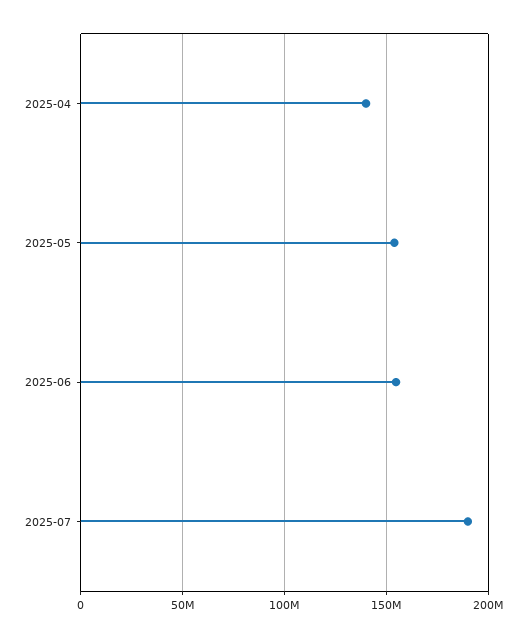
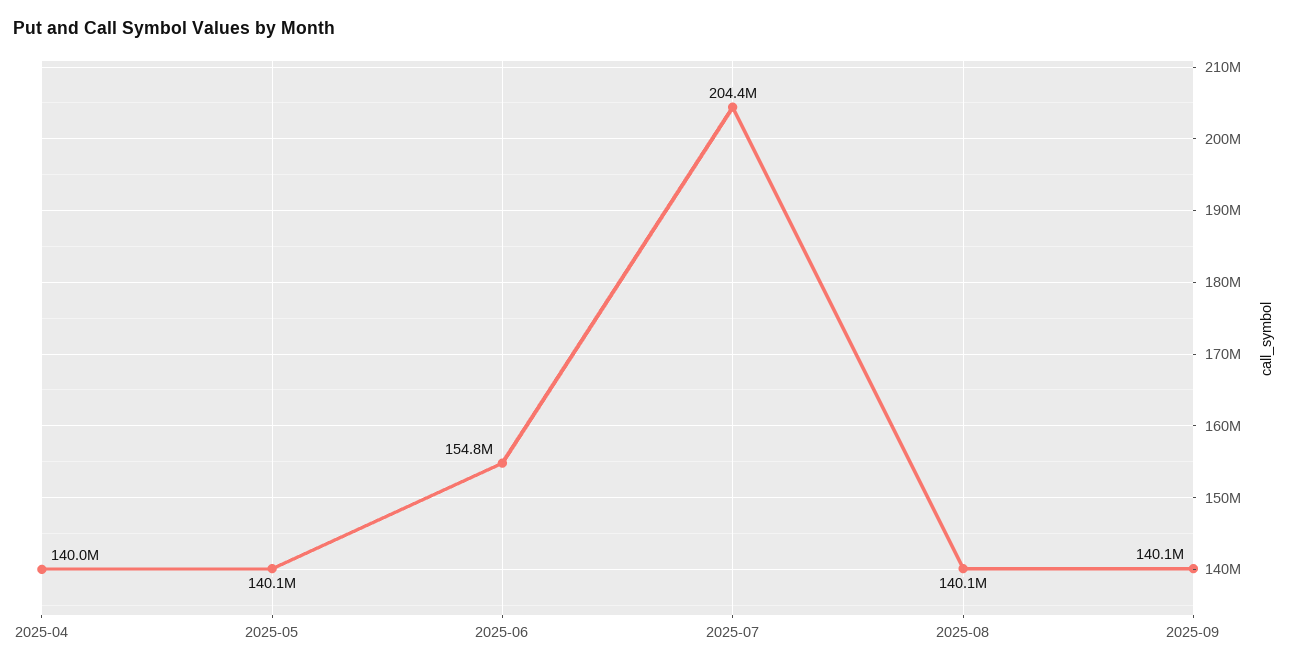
2025-05: 155000000 -> 140100000
2025-07: 190000000 -> 204400000
2025-08: none -> 140100000
2025-09: none -> 140100000

